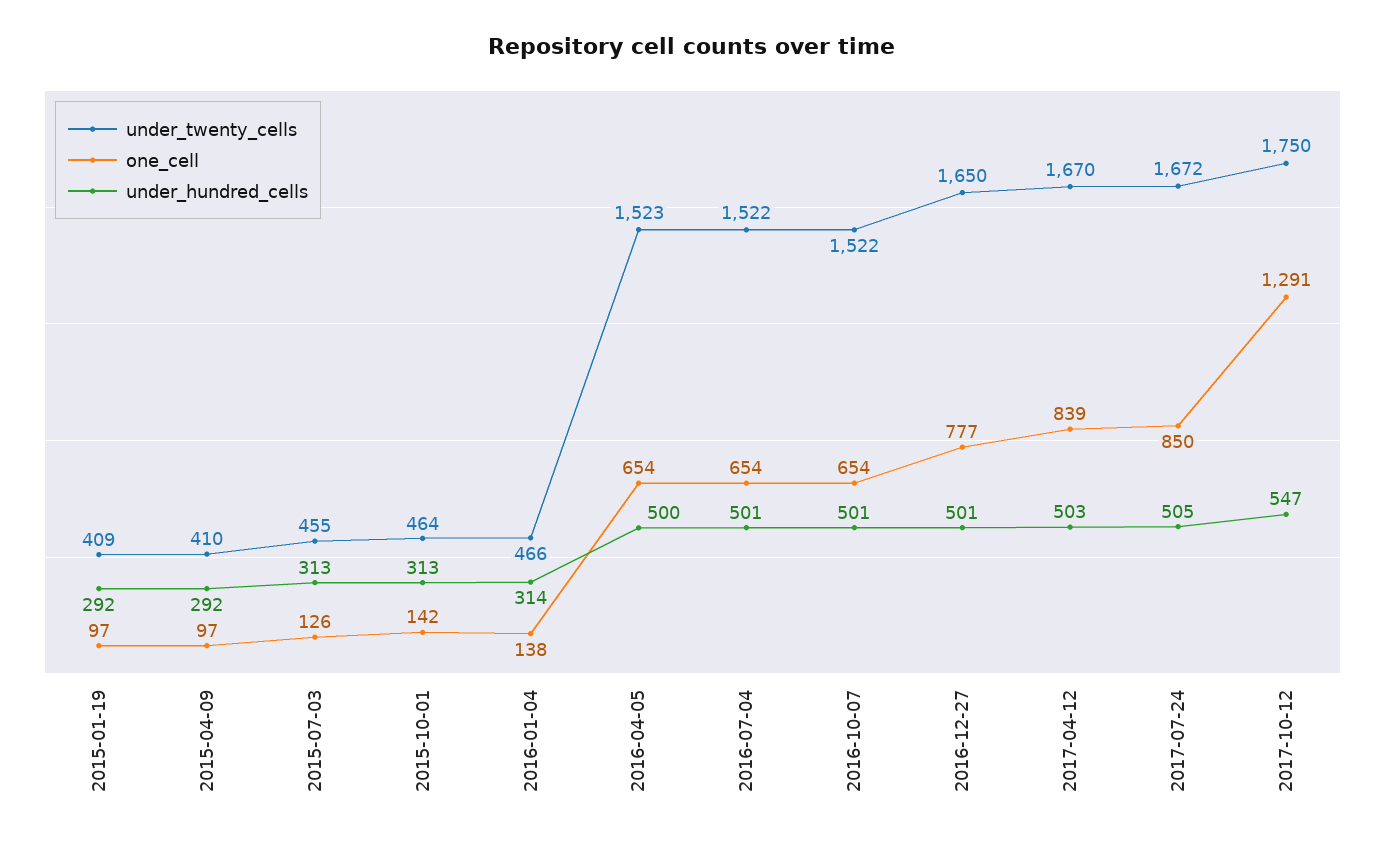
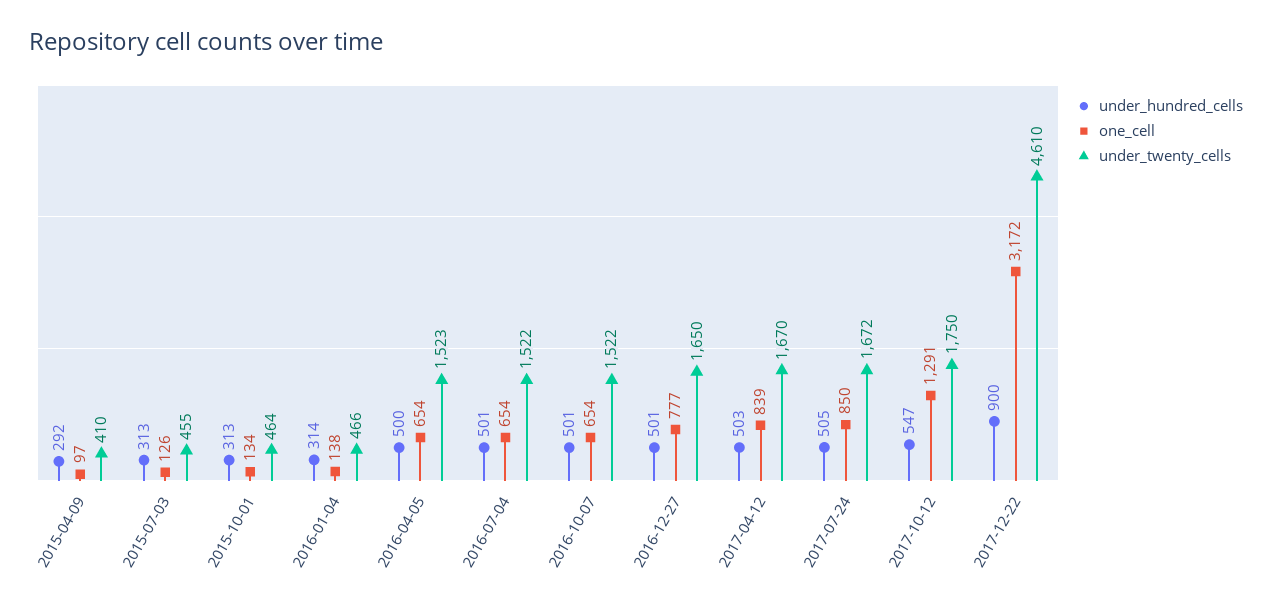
under_twenty_cells, 2015-01-19: 409 -> none
one_cell, 2015-01-19: 97 -> none
under_hundred_cells, 2015-01-19: 292 -> none
one_cell, 2015-10-01: 142 -> 134
under_hundred_cells, 2017-12-22: none -> 900
one_cell, 2017-12-22: none -> 3172
under_twenty_cells, 2017-12-22: none -> 4610

